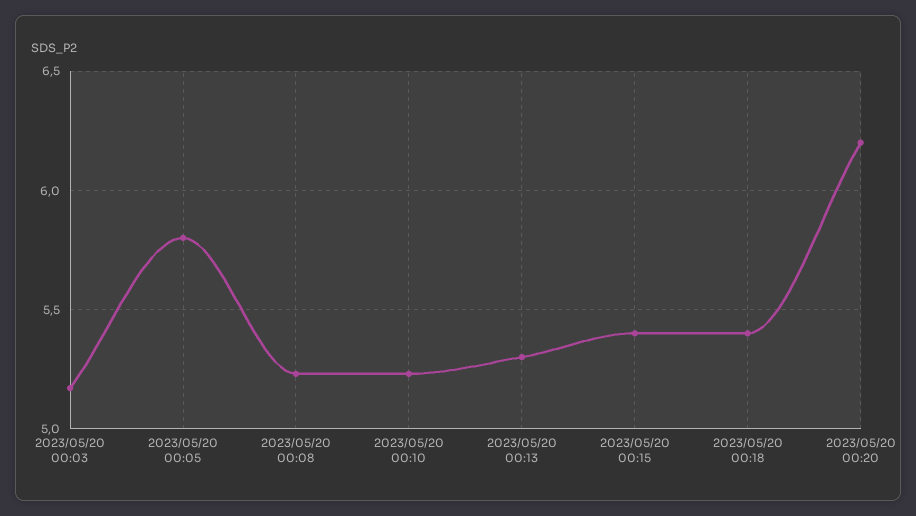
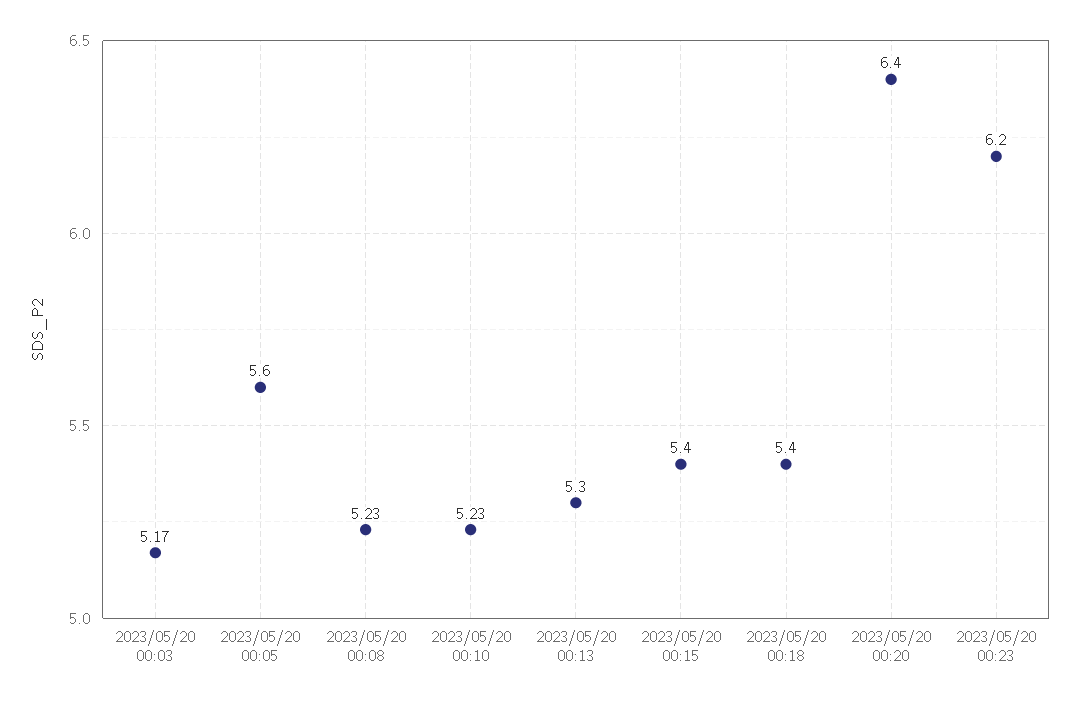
2023/05/20 00:05: 5.8 -> 5.6
2023/05/20 00:20: 6.2 -> 6.4
2023/05/20 00:23: none -> 6.2

